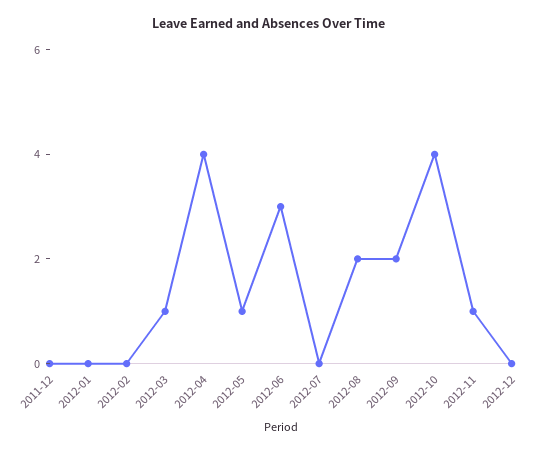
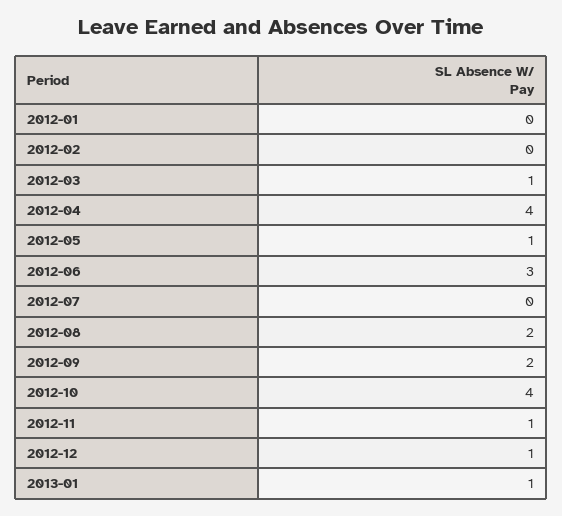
2011-12: 0 -> none
2012-12: 0 -> 1
2013-01: none -> 1

